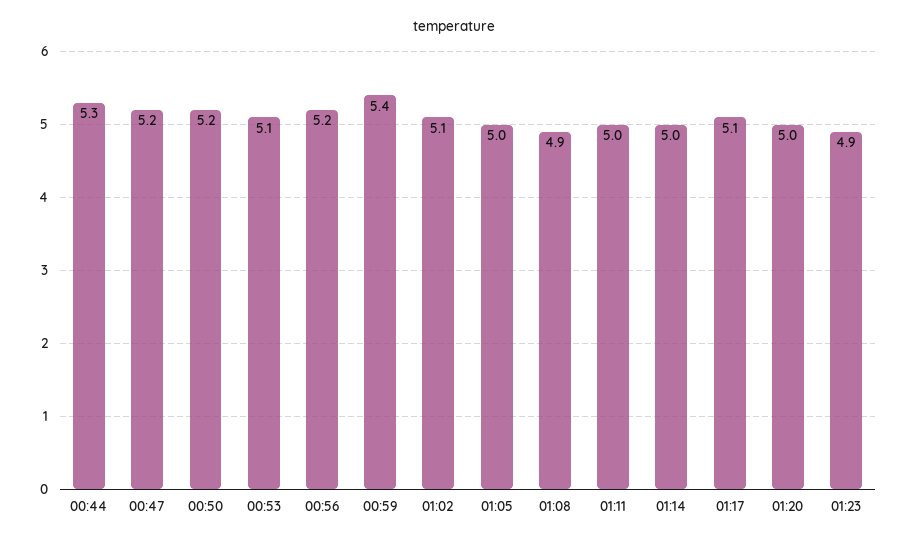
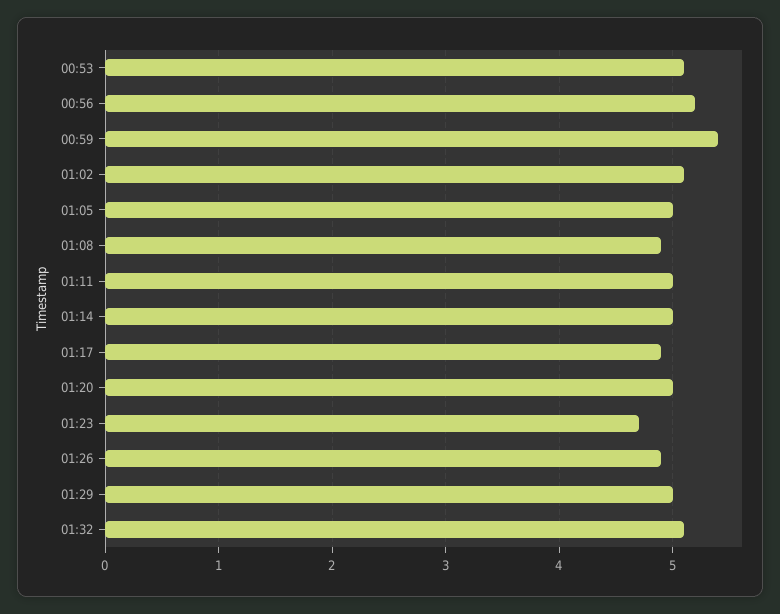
00:44: 5.3 -> none
00:47: 5.2 -> none
00:50: 5.2 -> none
01:17: 5.1 -> 4.9
01:23: 4.9 -> 4.7
01:26: none -> 4.9
01:29: none -> 5
01:32: none -> 5.1

